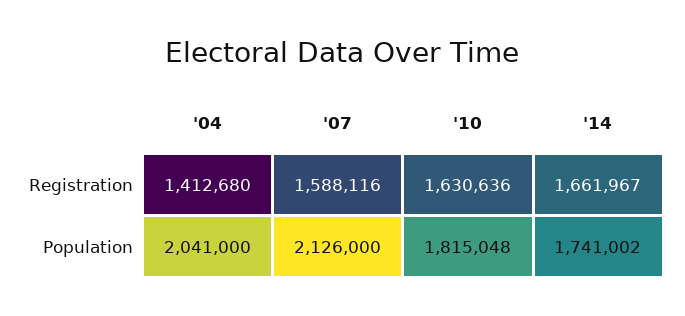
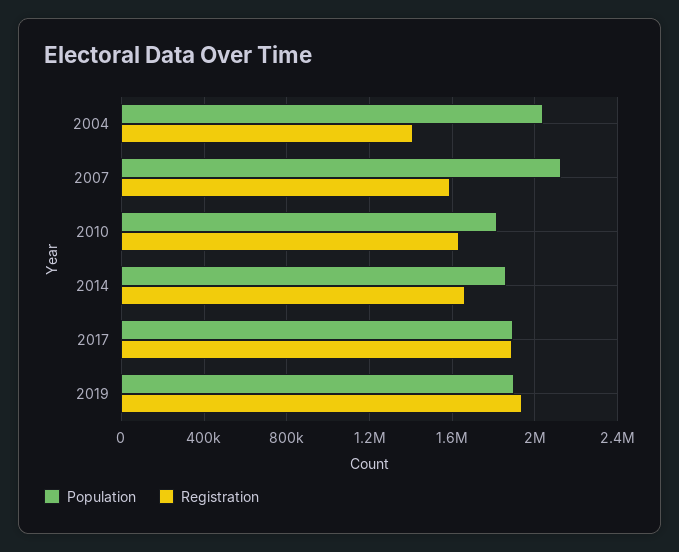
Population, '14: 1741002 -> 1850000
Population, 2017: none -> 1900000
Registration, 2017: none -> 1900000
Population, 2019: none -> 1900000
Registration, 2019: none -> 1950000

